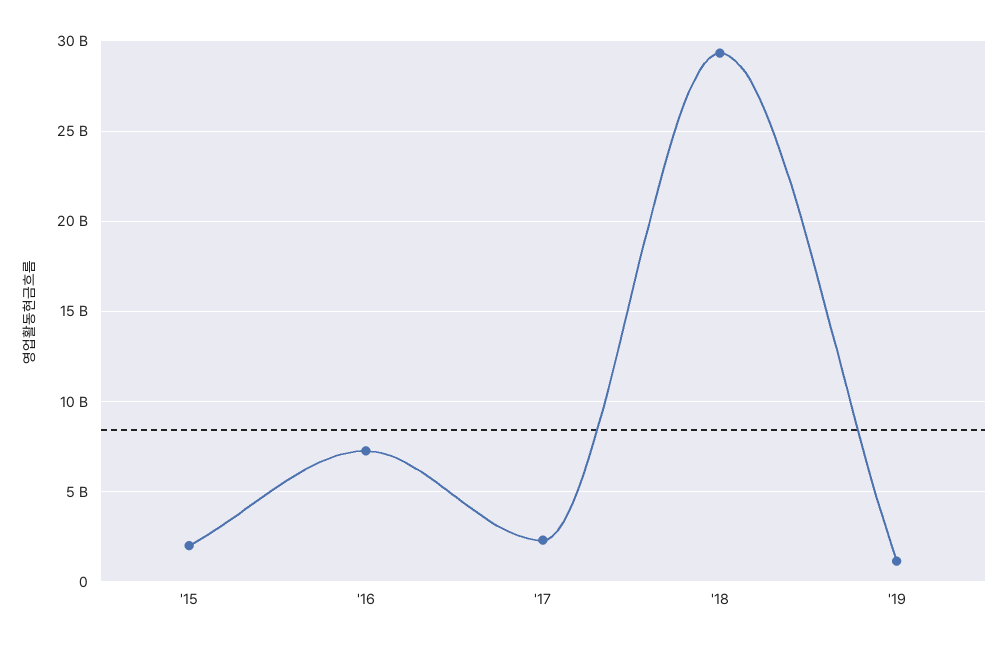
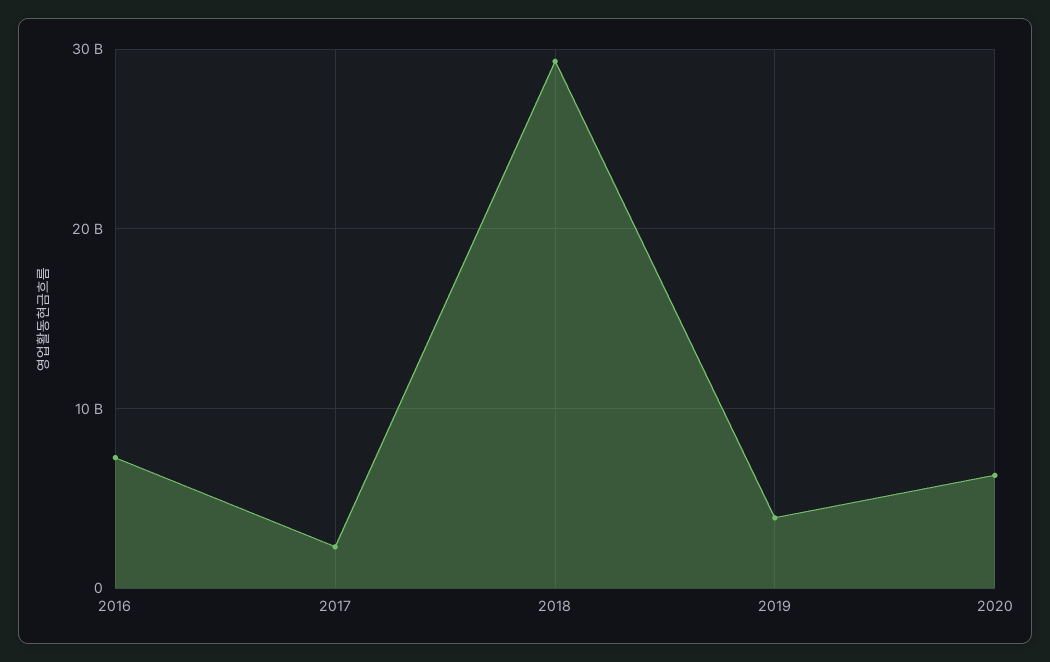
'15: 2000000000 -> none
'19: 1000000000 -> 4000000000
2020: none -> 6000000000

